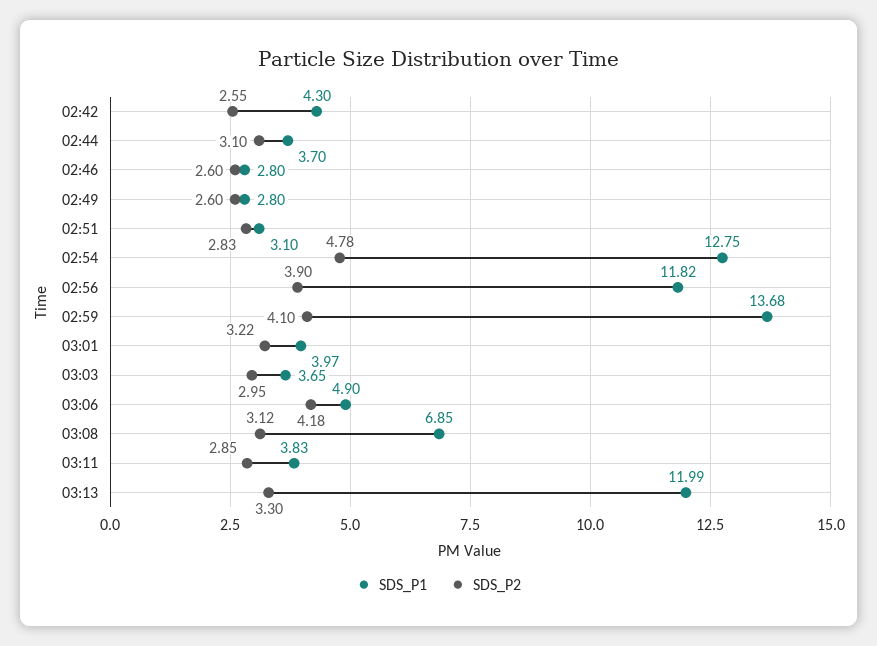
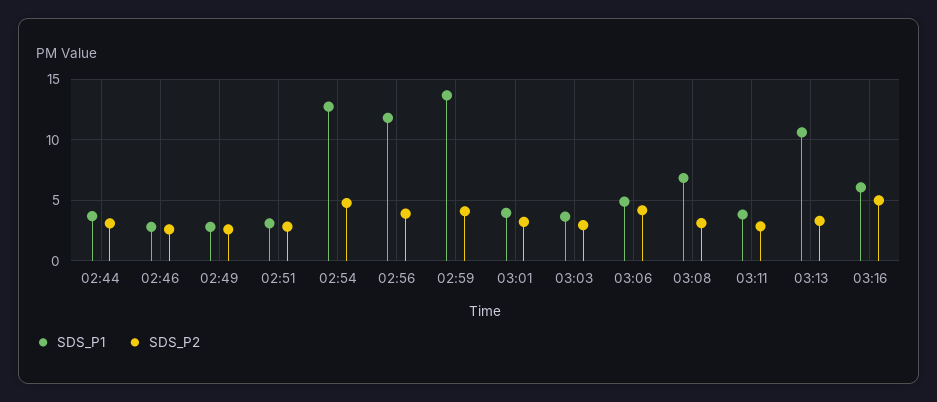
SDS_P1, 02:42: 4.3 -> none
SDS_P2, 02:42: 2.55 -> none
SDS_P1, 03:13: 11.99 -> 10.5
SDS_P1, 03:16: none -> 6
SDS_P2, 03:16: none -> 5

